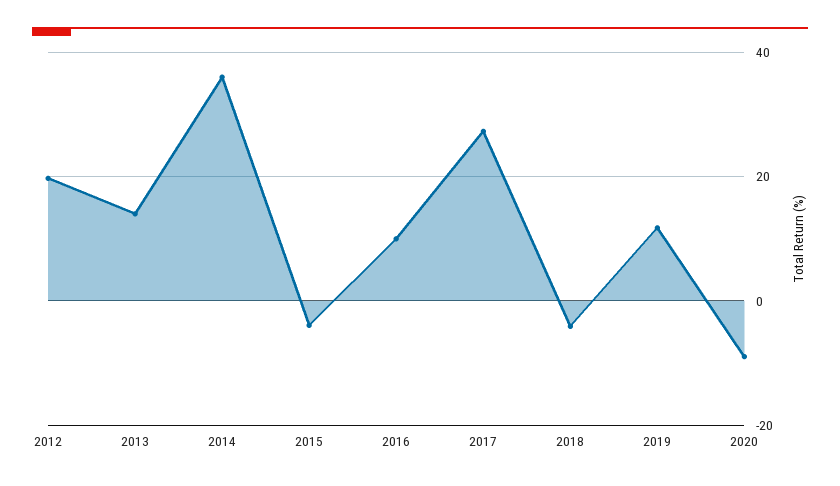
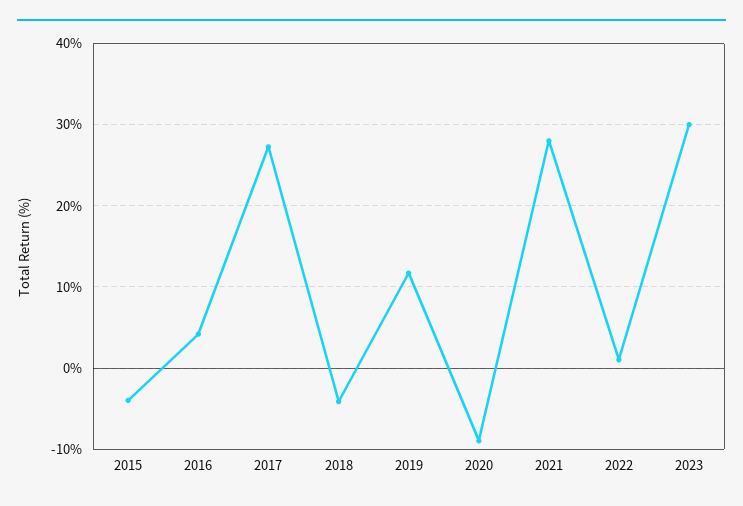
2012: 20 -> none
2013: 14 -> none
2014: 36 -> none
2016: 10 -> 4
2021: none -> 28
2022: none -> 1
2023: none -> 30

